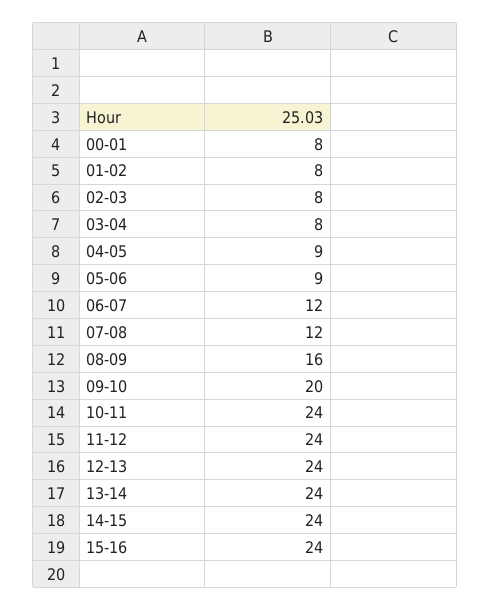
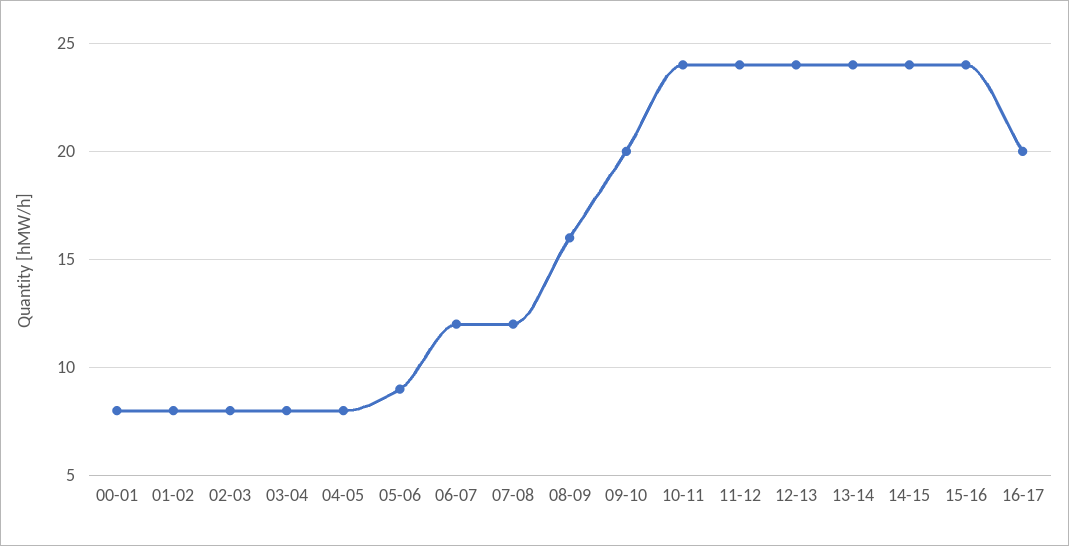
04-05: 9 -> 8
16-17: none -> 20

